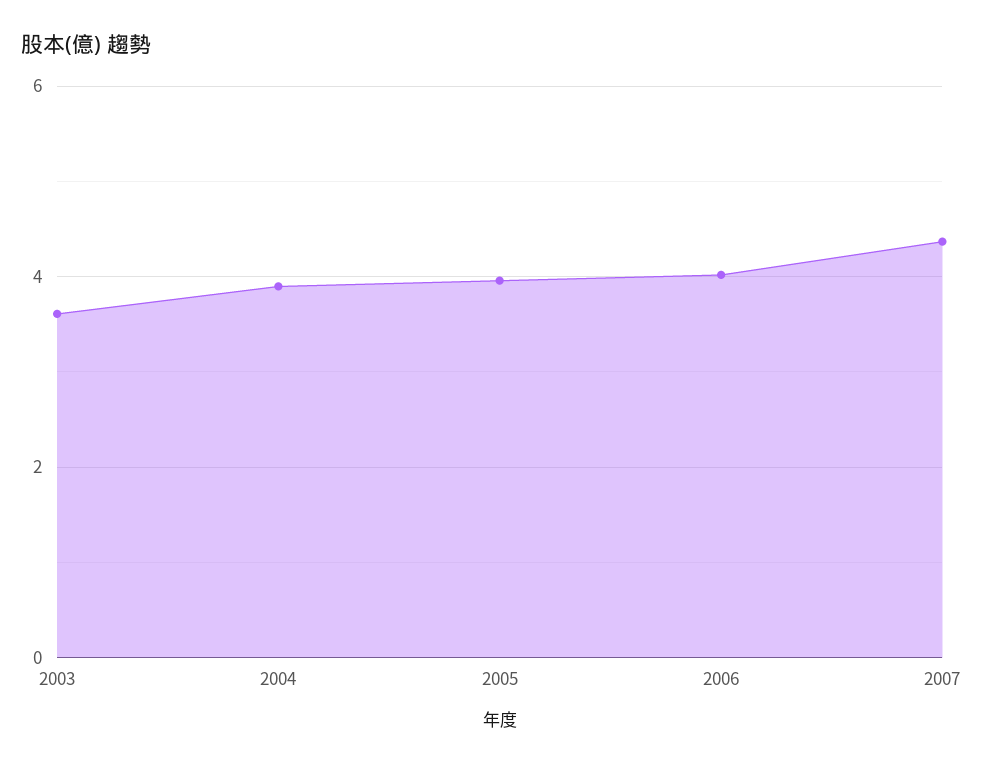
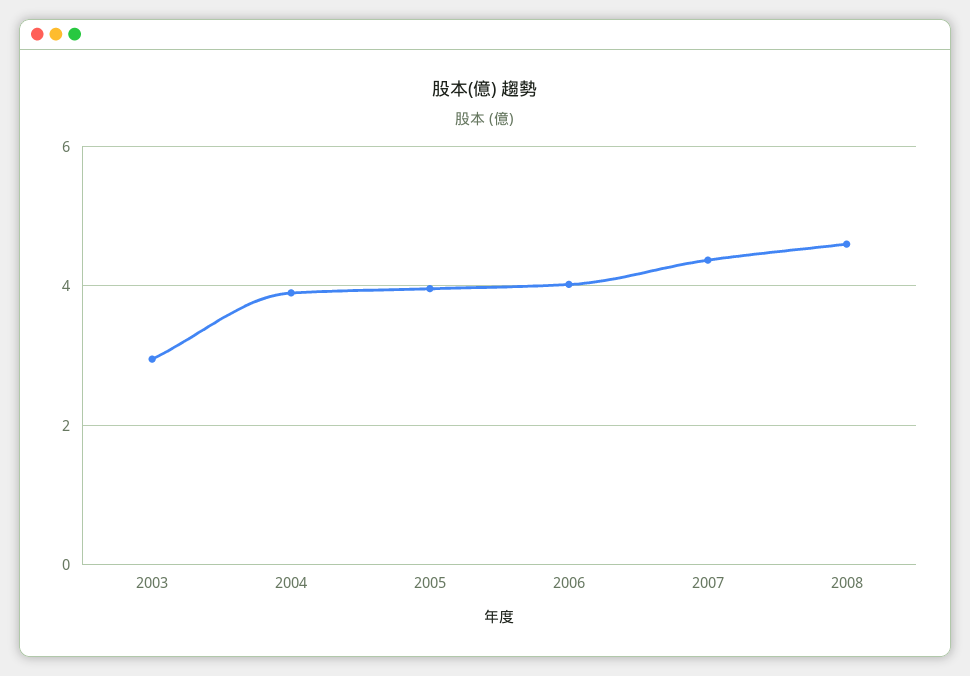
2003: 3.6 -> 3
2008: none -> 4.6

